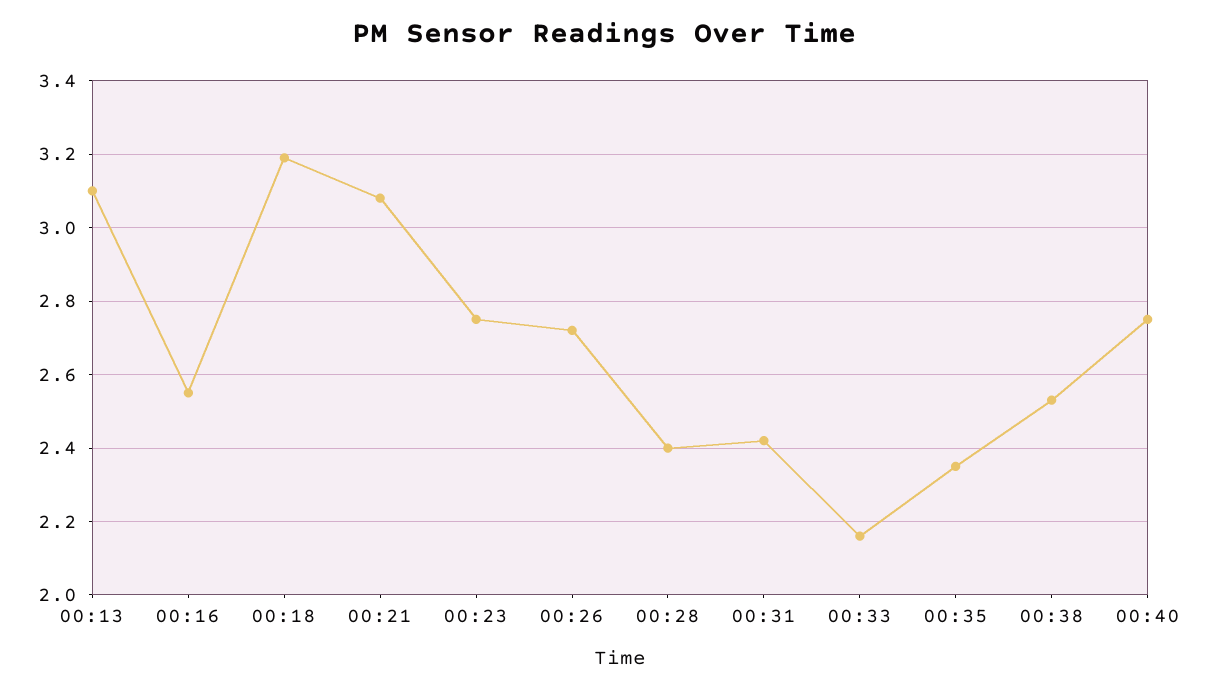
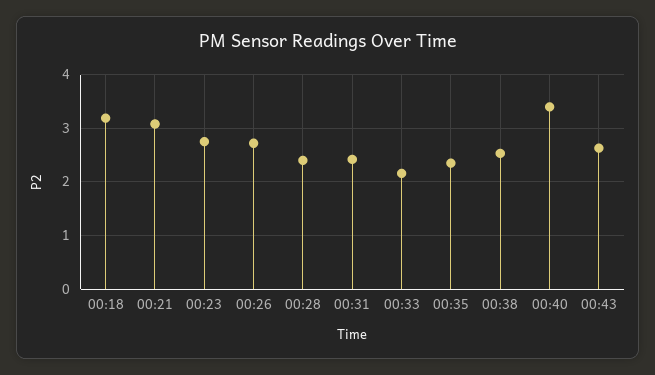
00:13: 3.1 -> none
00:16: 2.55 -> none
00:40: 2.75 -> 3.4
00:43: none -> 2.6

